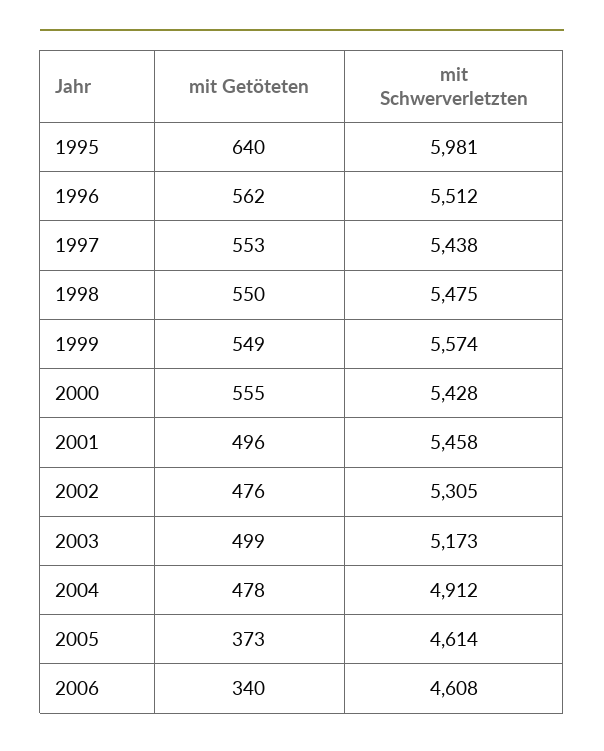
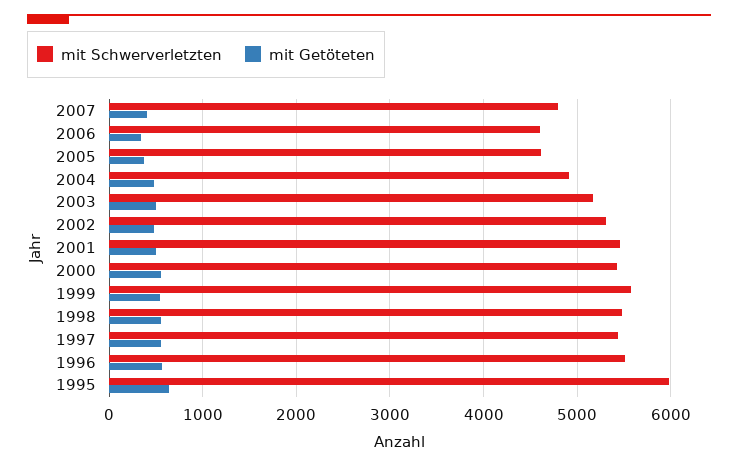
mit Schwerverletzten, 2007: none -> 4800
mit Getöteten, 2007: none -> 400

